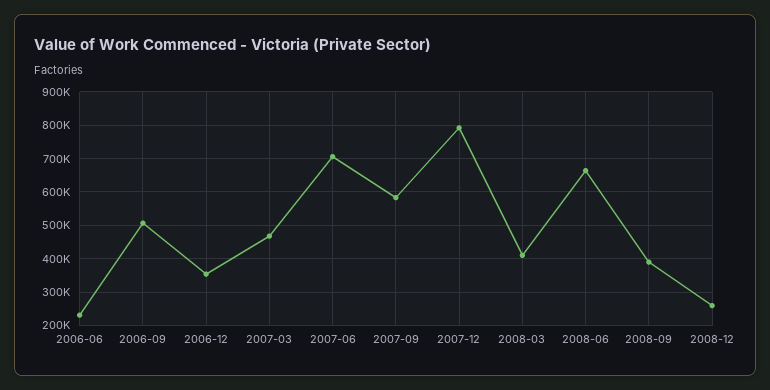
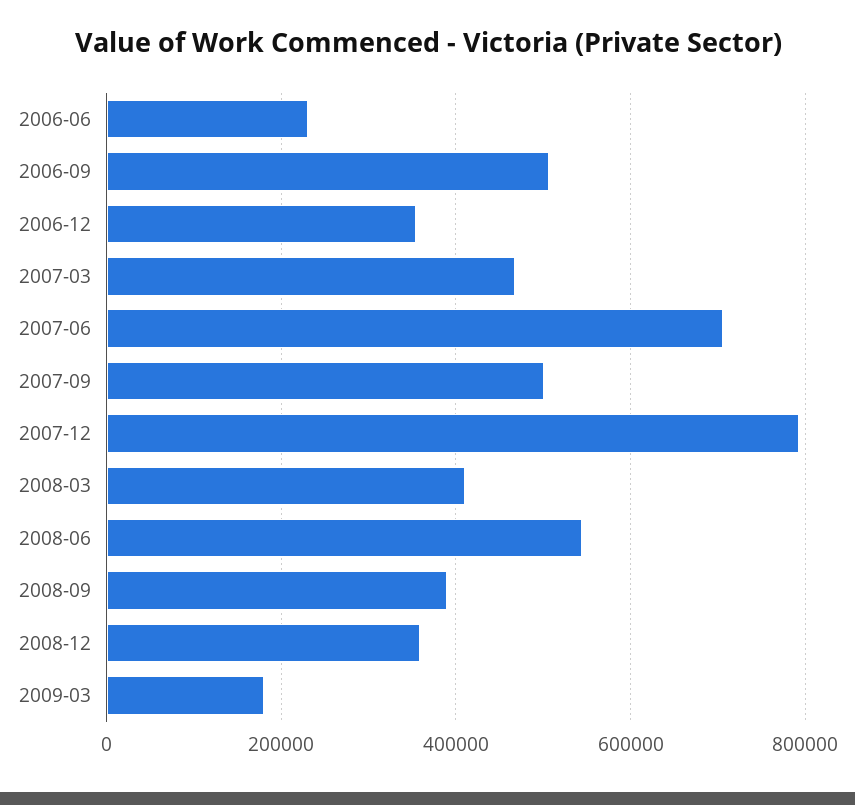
2007-09: 580000 -> 500000
2008-06: 660000 -> 540000
2008-12: 260000 -> 360000
2009-03: none -> 180000

